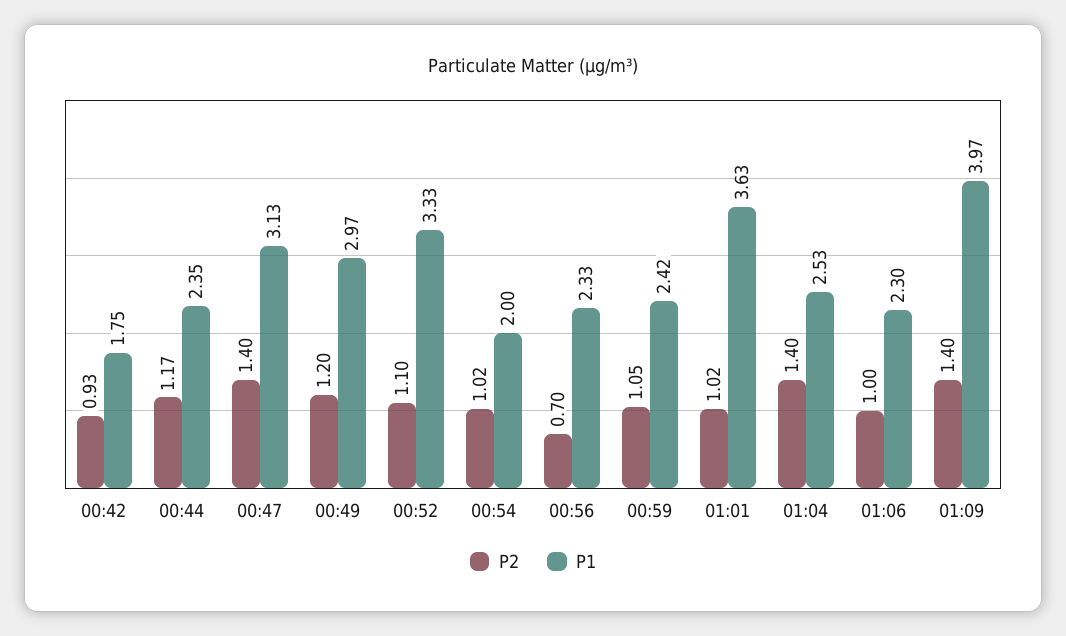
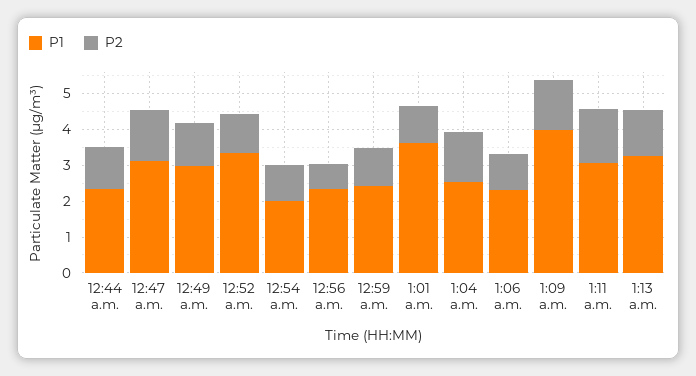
P2, 00:42: 0.93 -> none
P1, 00:42: 1.75 -> none
P1, 1:11 a.m.: none -> 3
P2, 1:11 a.m.: none -> 1.5
P1, 1:13 a.m.: none -> 3.25
P2, 1:13 a.m.: none -> 1.25

